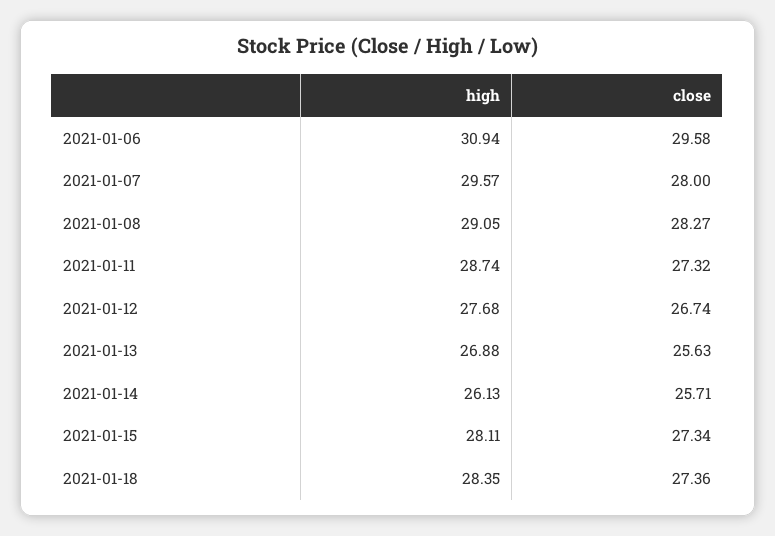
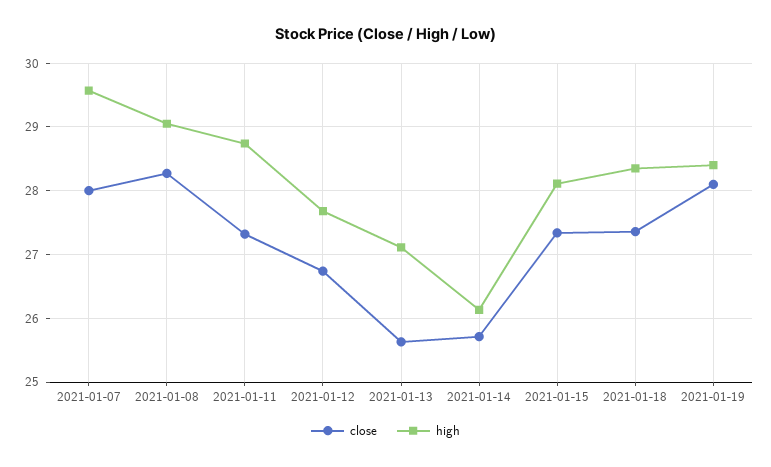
high, 2021-01-06: 30.94 -> none
close, 2021-01-06: 29.58 -> none
high, 2021-01-13: 26.88 -> 27.1
close, 2021-01-19: none -> 28.1
high, 2021-01-19: none -> 28.4

